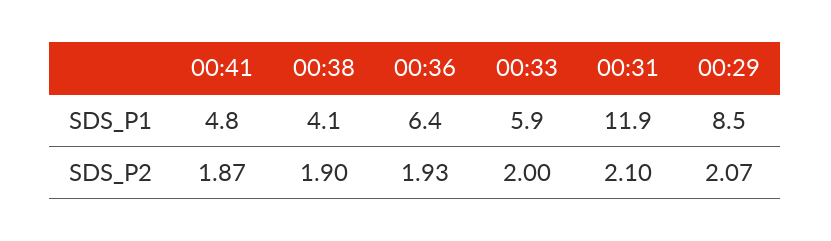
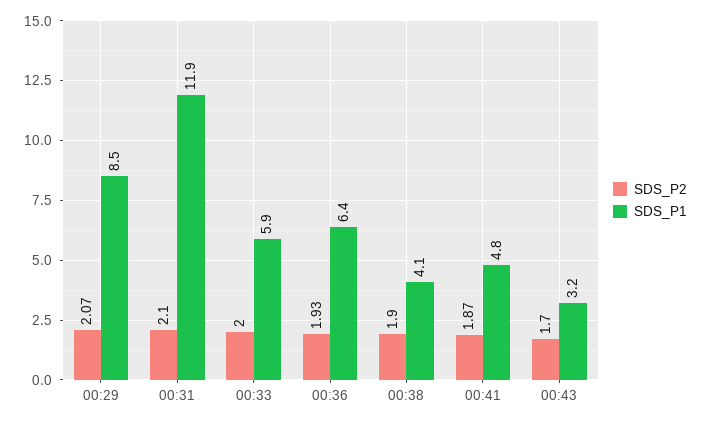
SDS_P2, 00:43: none -> 1.7
SDS_P1, 00:43: none -> 3.2

